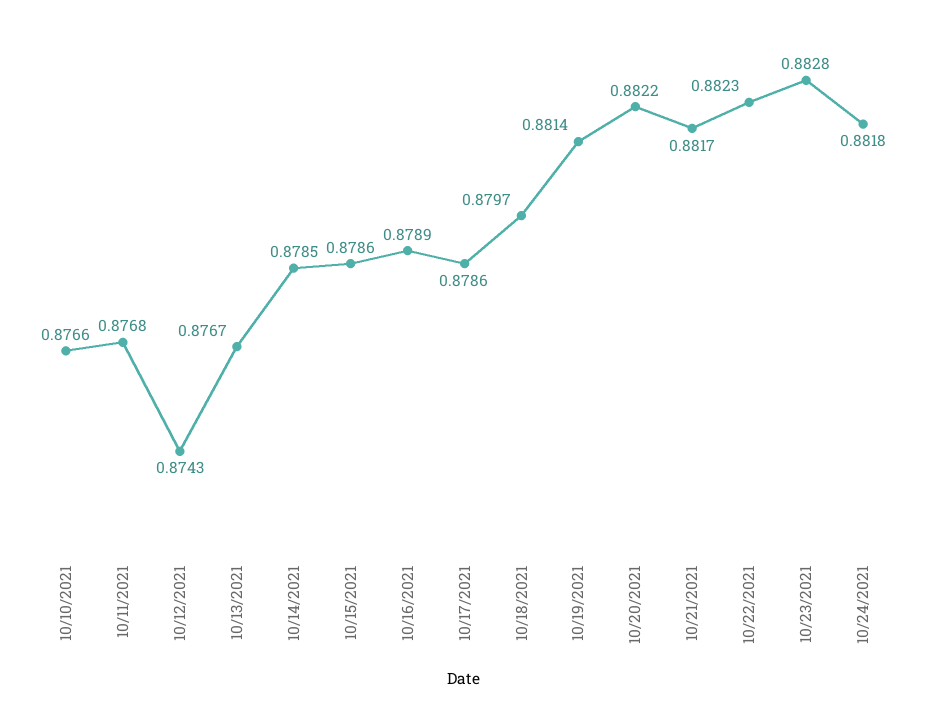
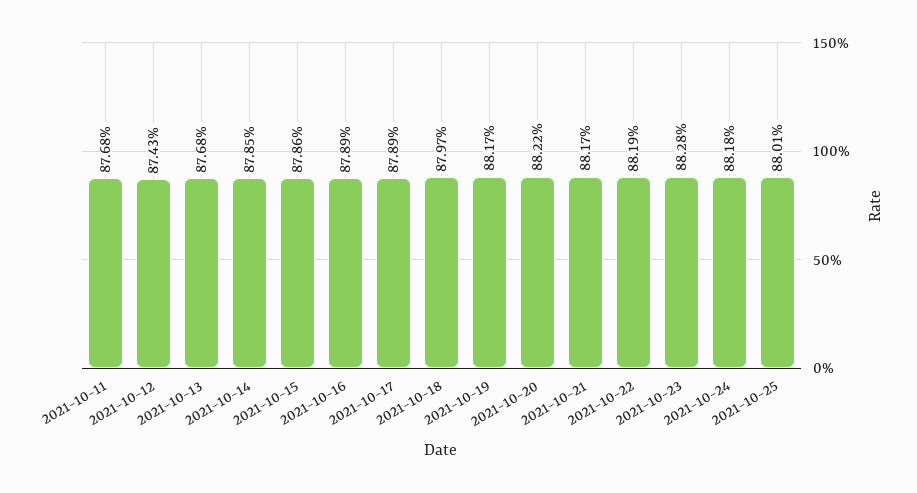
10/10/2021: 0.8766 -> none
10/13/2021: 0.8767 -> 0.8768
10/17/2021: 0.8786 -> 0.8789
10/19/2021: 0.8814 -> 0.8817
10/22/2021: 0.8823 -> 0.8819
2021-10-25: none -> 0.8801

